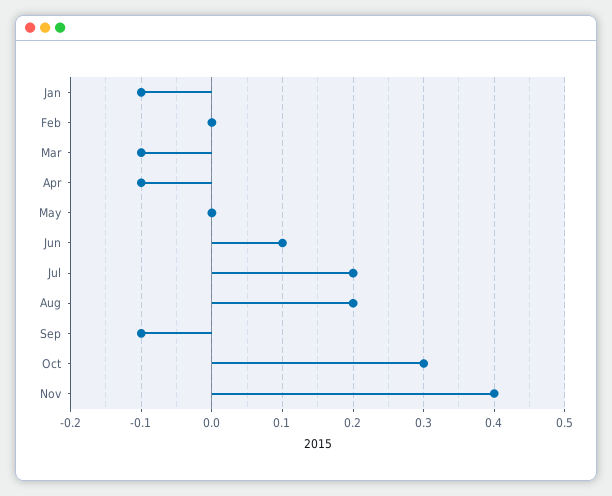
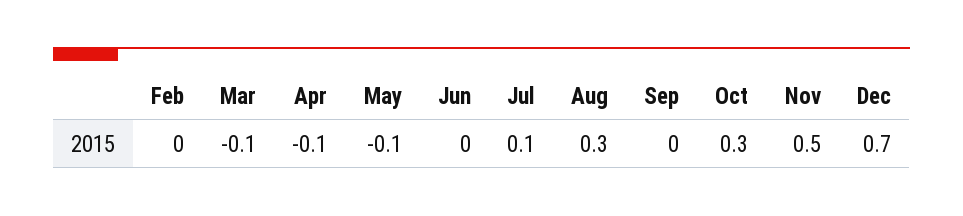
Jan: -0.1 -> none
May: 0 -> -0.1
Jun: 0.1 -> 0
Jul: 0.2 -> 0.1
Aug: 0.2 -> 0.3
Sep: -0.1 -> 0
Nov: 0.4 -> 0.5
Dec: none -> 0.7

